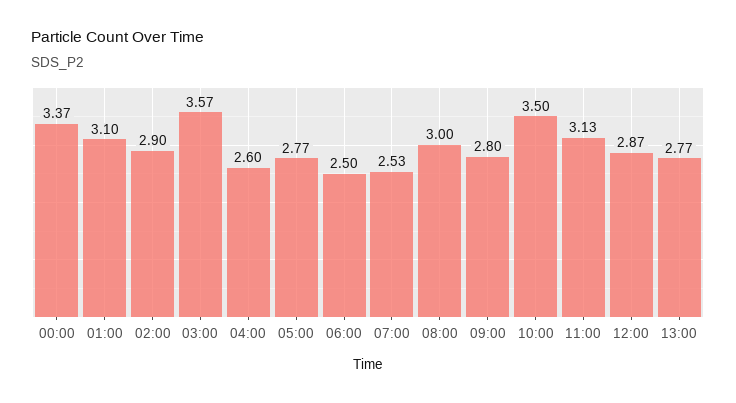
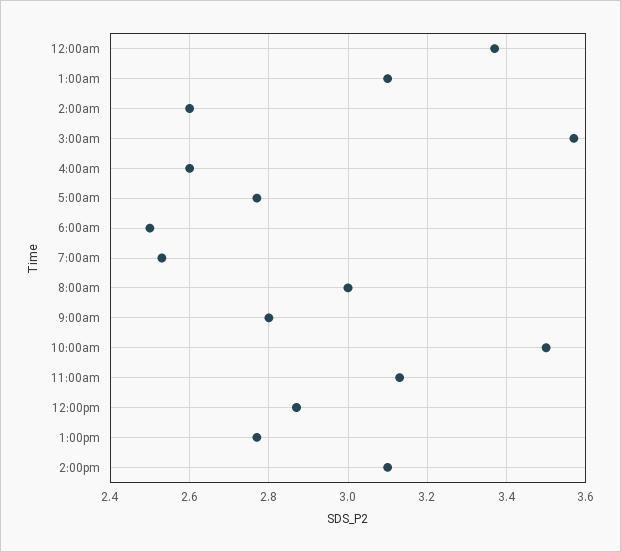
02:00: 2.9 -> 2.6
2:00pm: none -> 3.1

